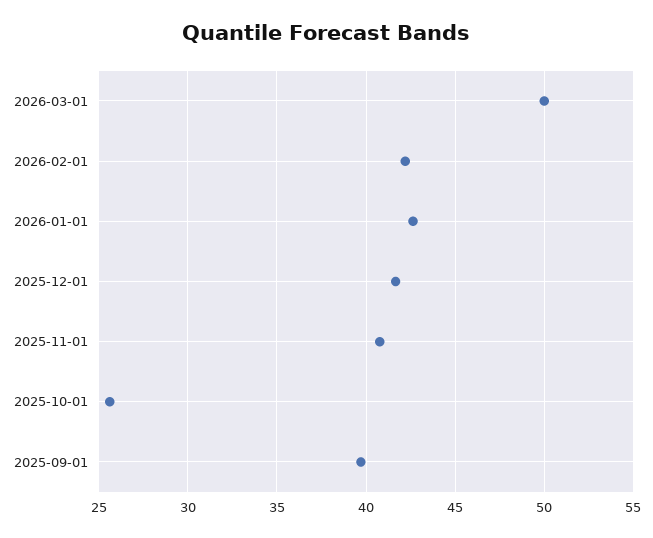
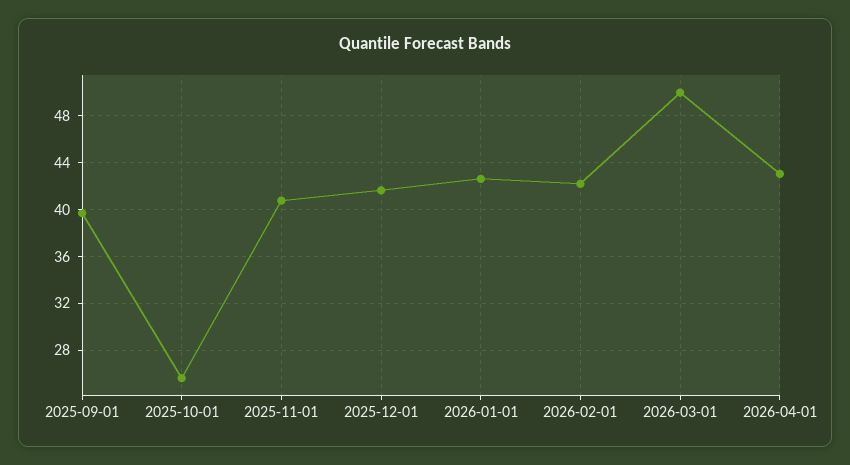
2026-04-01: none -> 43

